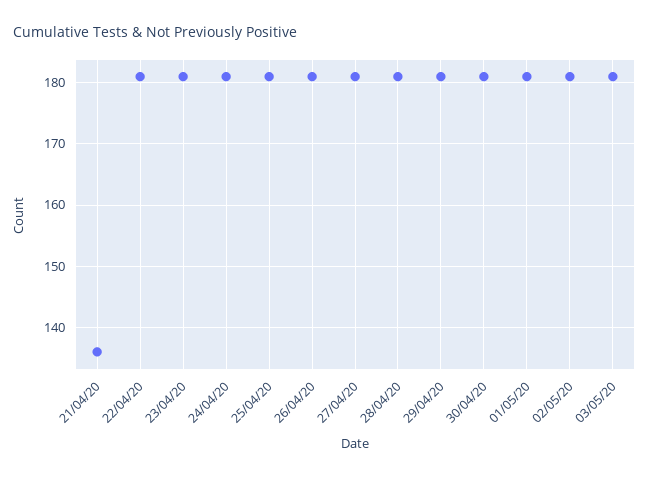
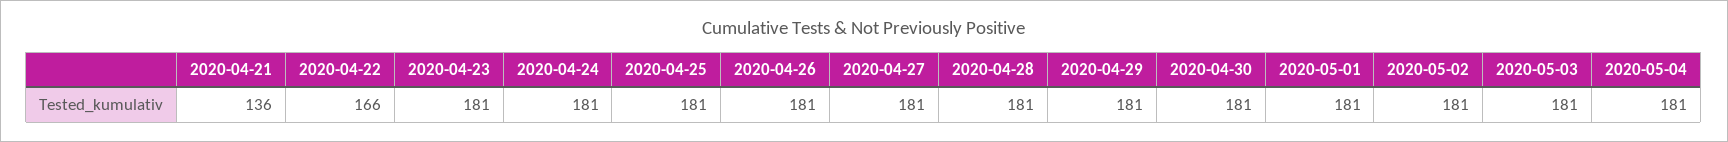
22/04/20: 181 -> 166
2020-05-04: none -> 181

